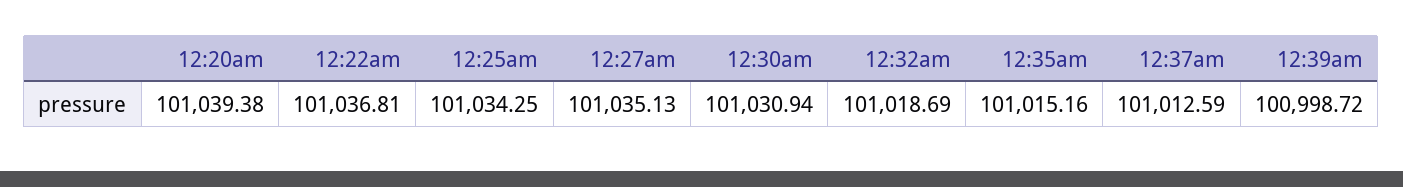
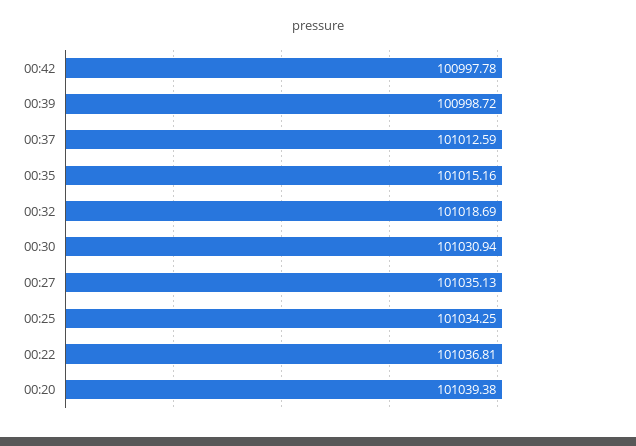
00:42: none -> 100997.78

